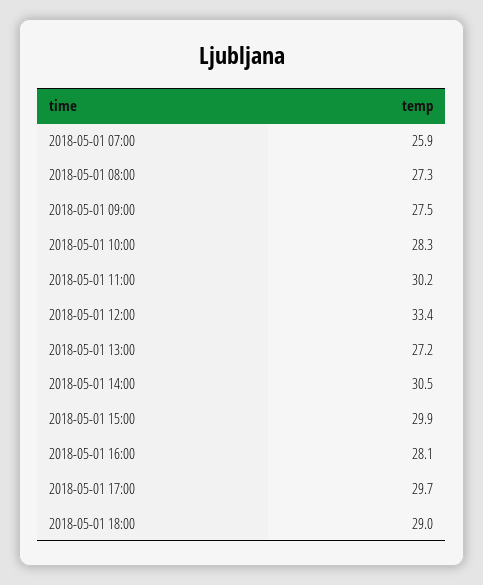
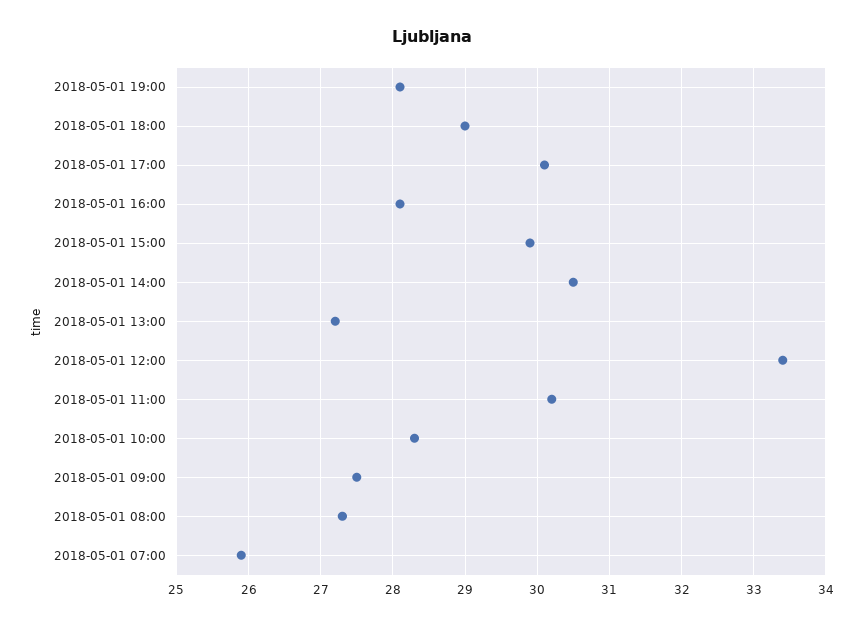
2018-05-01 17:00: 29.7 -> 30.1
2018-05-01 19:00: none -> 28.1

